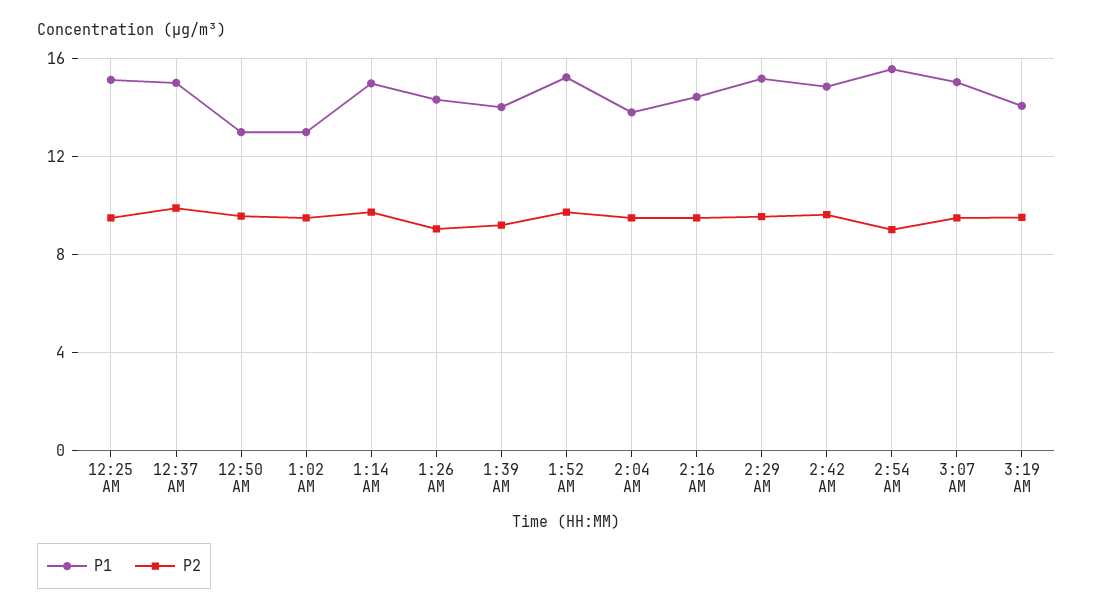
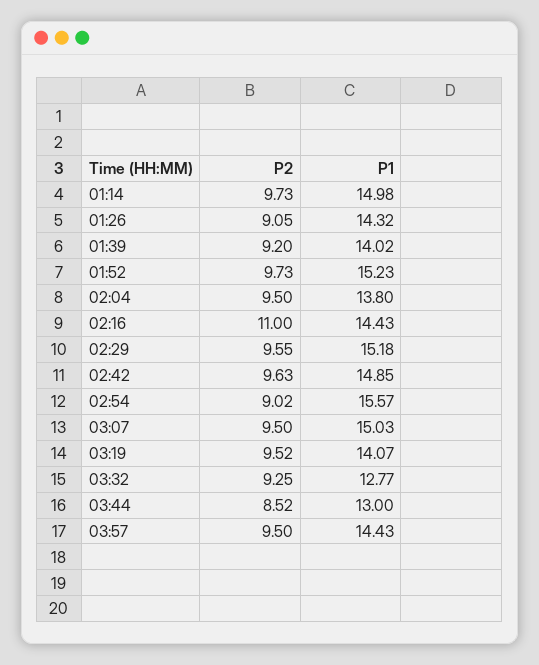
P1, 12:25 AM: 15 -> none
P2, 12:25 AM: 9.5 -> none
P1, 12:37 AM: 15 -> none
P2, 12:37 AM: 10 -> none
P1, 12:50 AM: 13 -> none
P2, 12:50 AM: 9.5 -> none
P1, 1:02 AM: 13 -> none
P2, 1:02 AM: 9.5 -> none
P2, 2:16 AM: 9.5 -> 11
P2, 03:32: none -> 9.25
P1, 03:32: none -> 12.77
P2, 03:44: none -> 8.52
P1, 03:44: none -> 13
P2, 03:57: none -> 9.5
P1, 03:57: none -> 14.43

